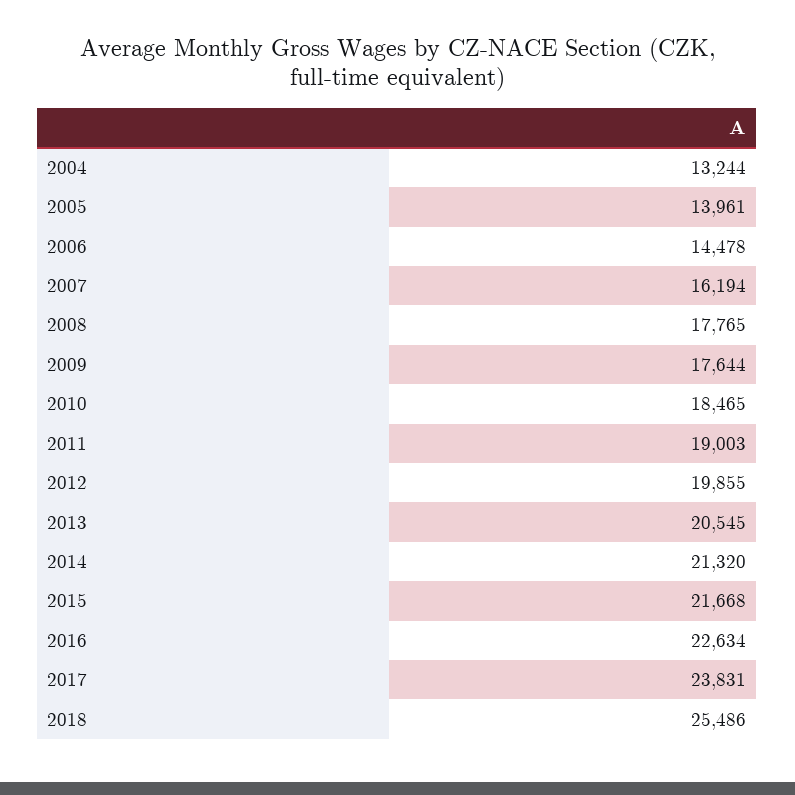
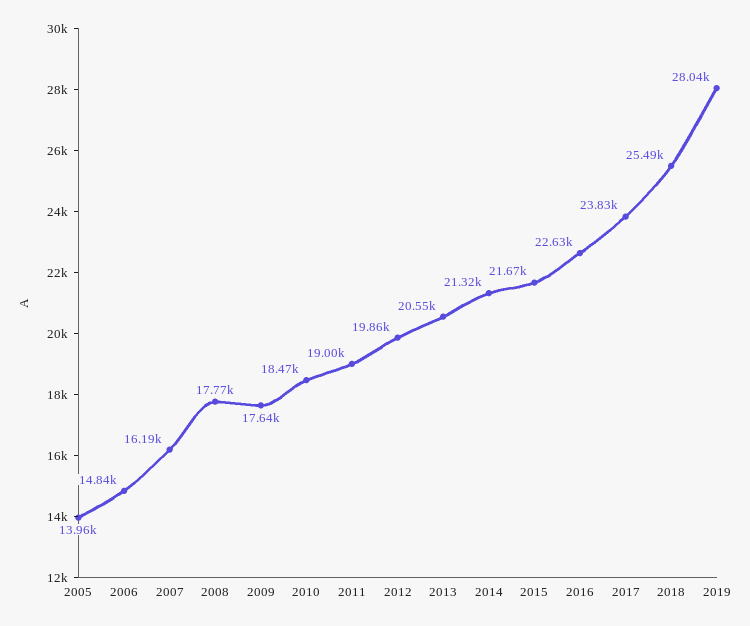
2004: 13244 -> none
2006: 14478 -> 14840
2019: none -> 28040

